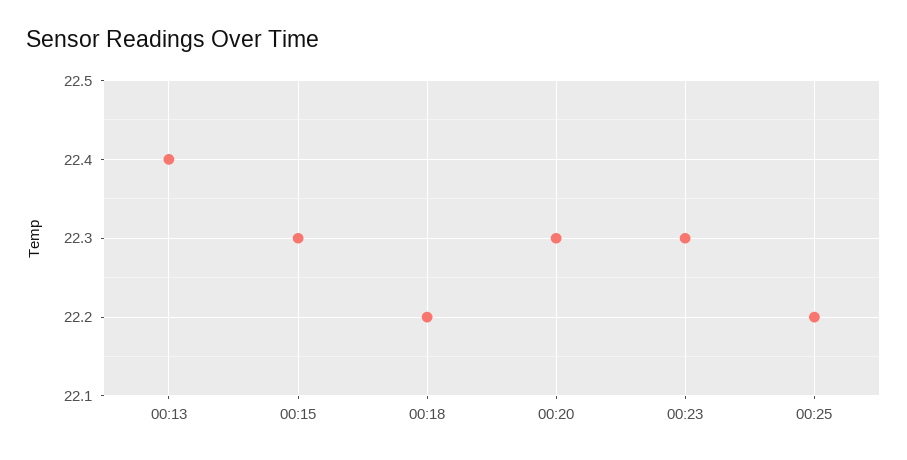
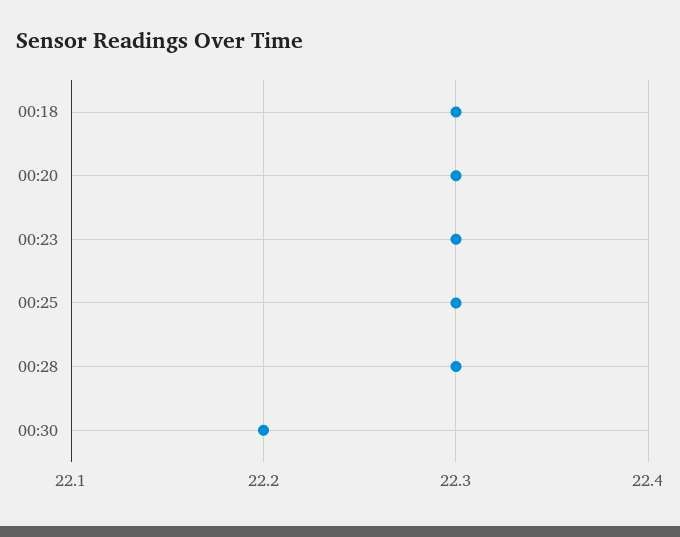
00:13: 22.4 -> none
00:15: 22.3 -> none
00:18: 22.2 -> 22.3
00:25: 22.2 -> 22.3
00:28: none -> 22.3
00:30: none -> 22.2

